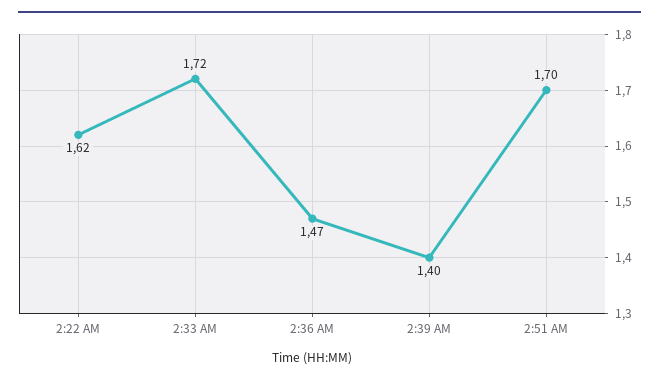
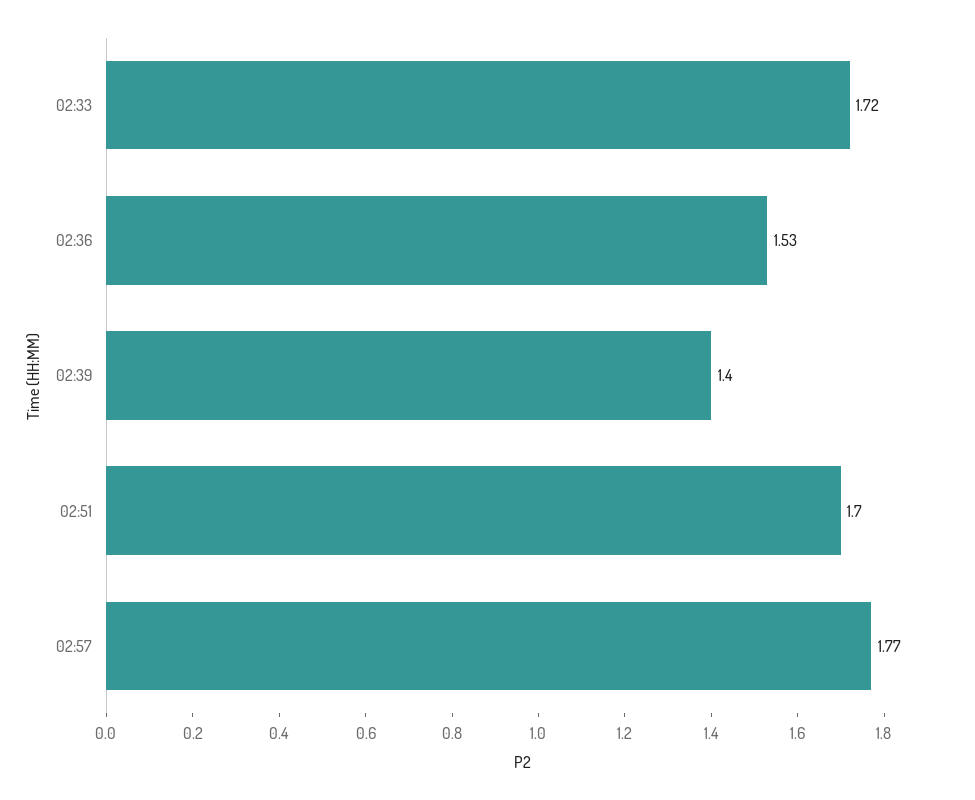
2:22 AM: 1.62 -> none
2:36 AM: 1.47 -> 1.53
02:57: none -> 1.77

